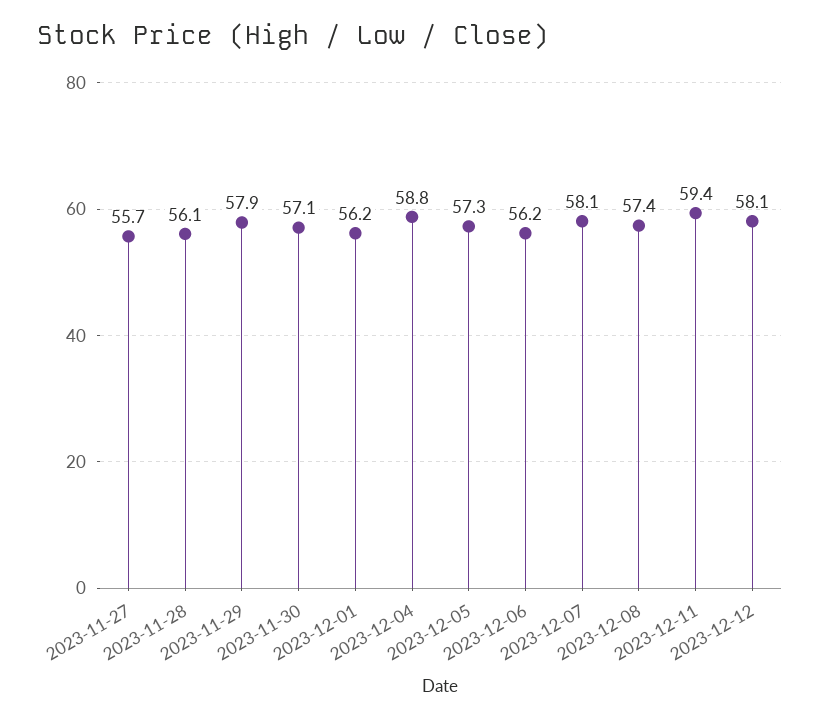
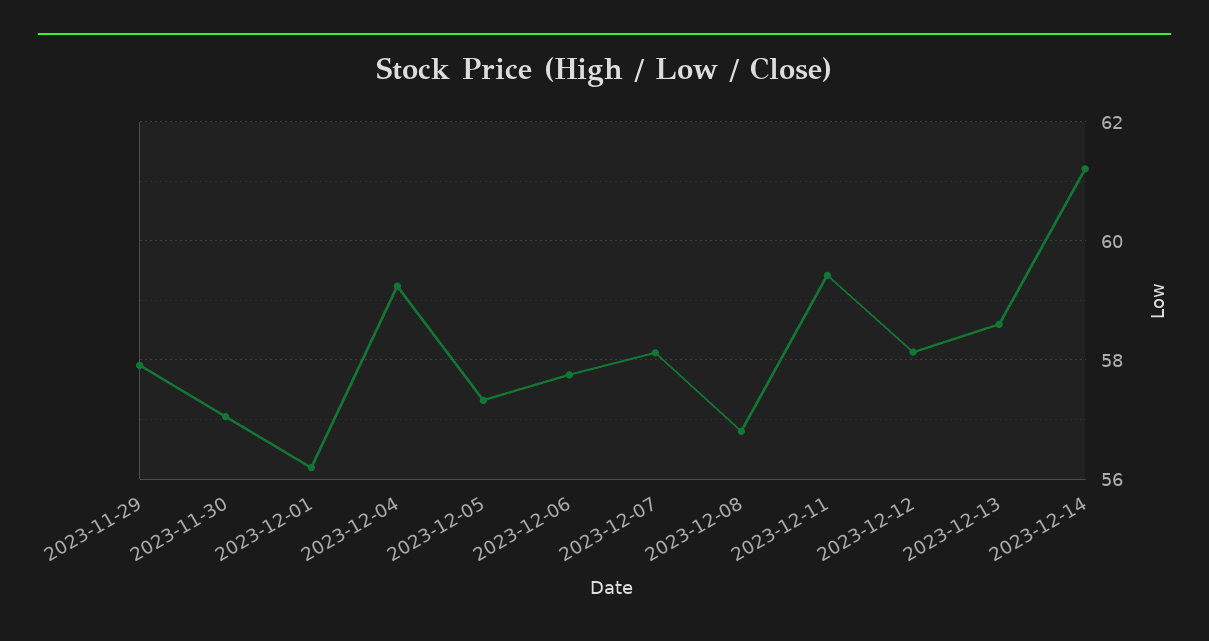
2023-11-27: 55.7 -> none
2023-11-28: 56.1 -> none
2023-12-04: 58.8 -> 59.2
2023-12-06: 56.2 -> 57.8
2023-12-08: 57.4 -> 56.8
2023-12-13: none -> 58.6
2023-12-14: none -> 61.2

